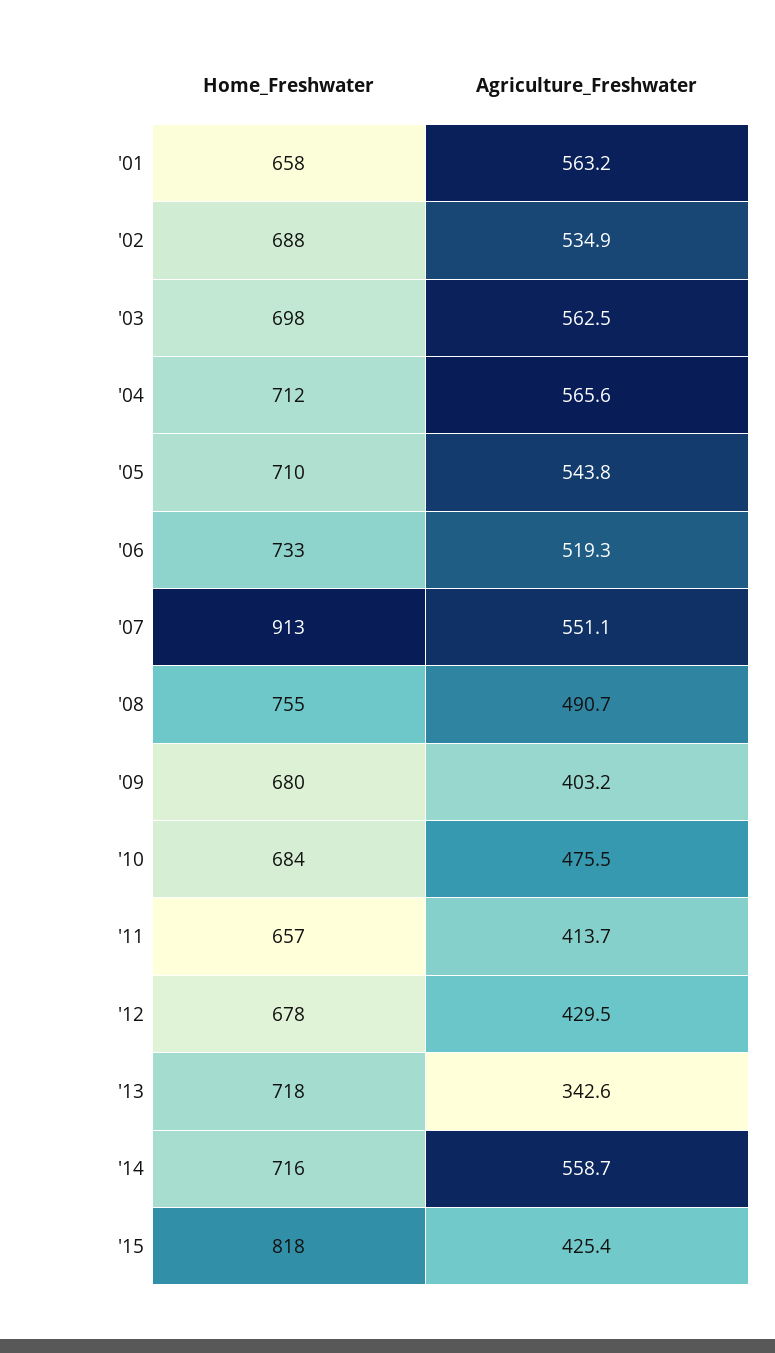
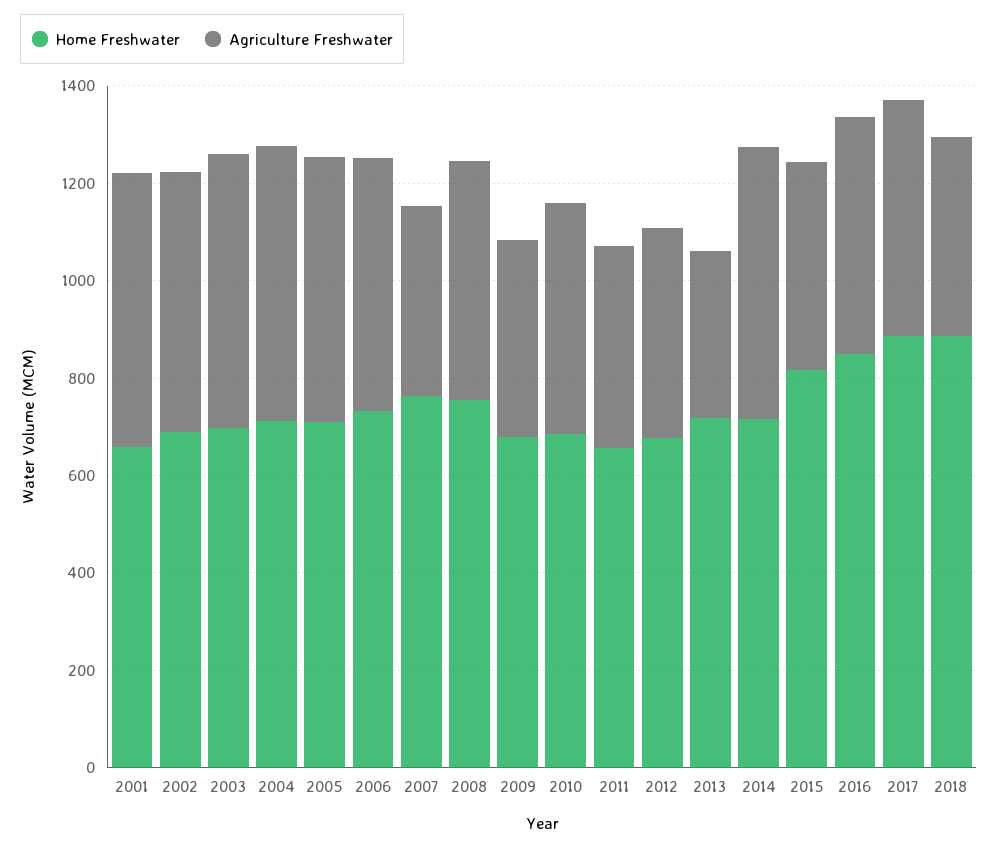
Home_Freshwater, '07: 913 -> 750
Agriculture_Freshwater, '07: 551.1 -> 400
Home_Freshwater, 2016: none -> 850
Agriculture_Freshwater, 2016: none -> 500
Home_Freshwater, 2017: none -> 900
Agriculture_Freshwater, 2017: none -> 500
Home_Freshwater, 2018: none -> 900
Agriculture_Freshwater, 2018: none -> 400

